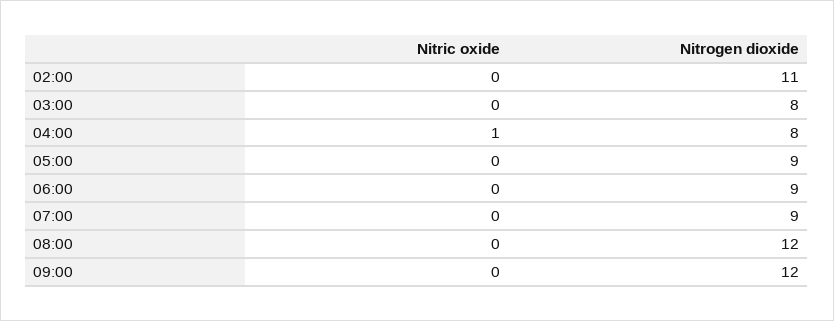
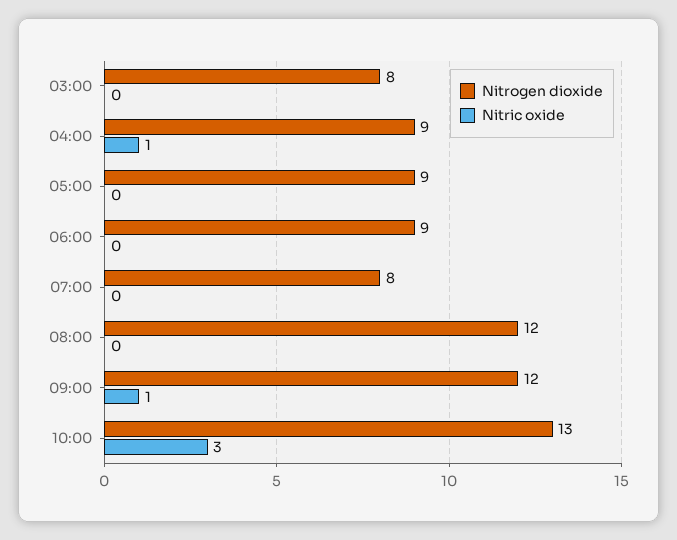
Nitric oxide, 02:00: 0 -> none
Nitrogen dioxide, 02:00: 11 -> none
Nitrogen dioxide, 04:00: 8 -> 9
Nitrogen dioxide, 07:00: 9 -> 8
Nitric oxide, 09:00: 0 -> 1
Nitrogen dioxide, 10:00: none -> 13
Nitric oxide, 10:00: none -> 3

